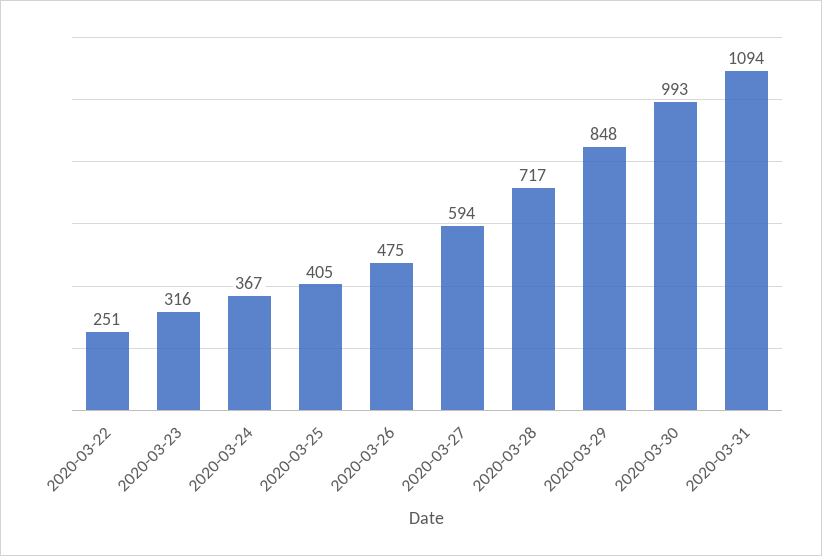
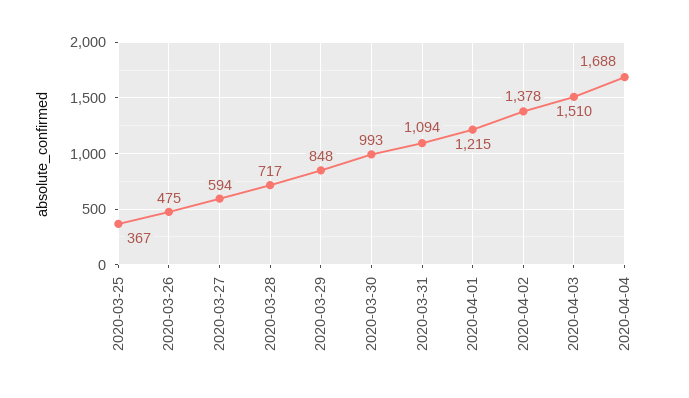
2020-03-22: 251 -> none
2020-03-23: 316 -> none
2020-03-24: 367 -> none
2020-03-25: 405 -> 367
2020-04-01: none -> 1215
2020-04-02: none -> 1378
2020-04-03: none -> 1510
2020-04-04: none -> 1688

